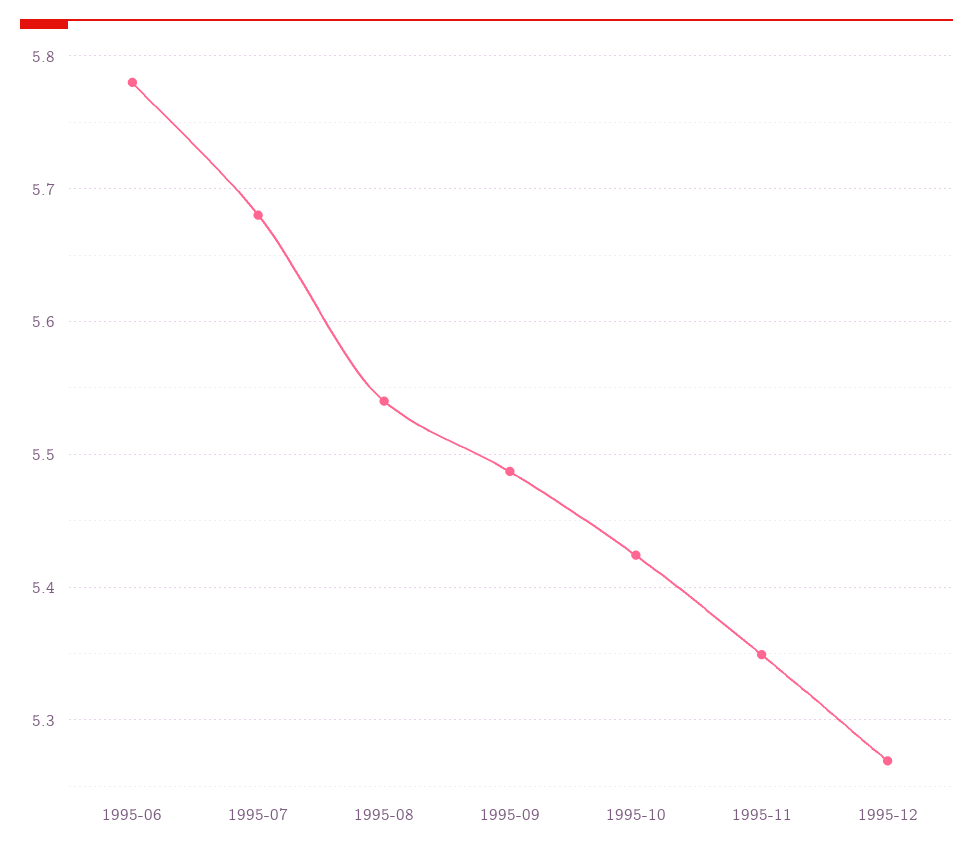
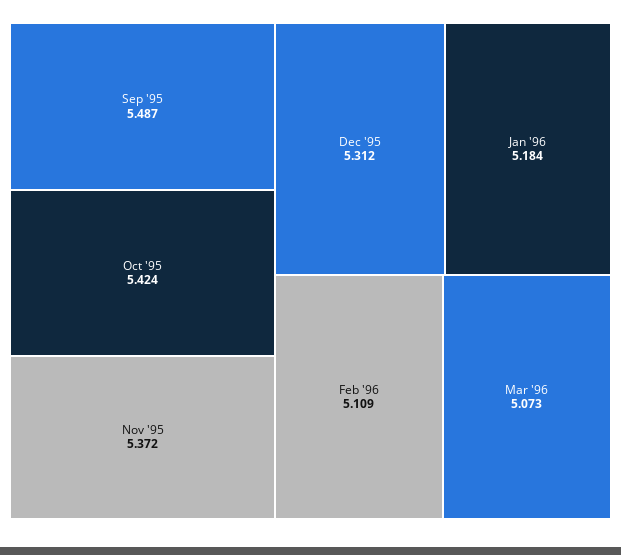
1995-06: 5.78 -> none
1995-07: 5.68 -> none
1995-08: 5.54 -> none
1995-11: 5.35 -> 5.372
1995-12: 5.27 -> 5.312
Jan '96: none -> 5.184
Feb '96: none -> 5.109
Mar '96: none -> 5.073

